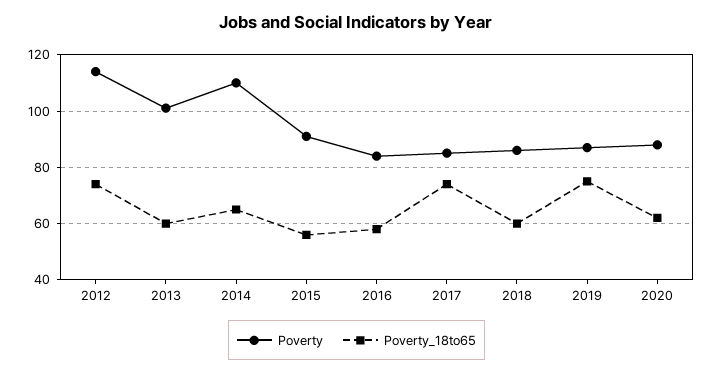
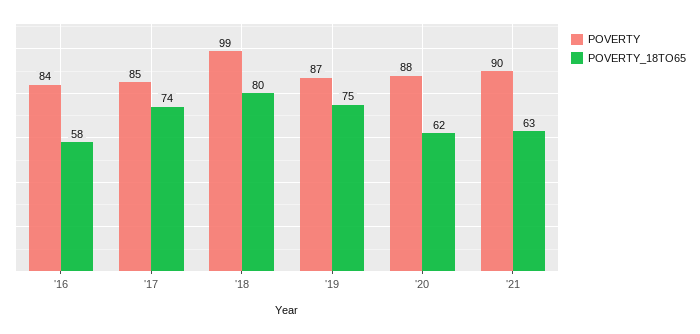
Poverty, 2012: 115 -> none
Poverty_18to65, 2012: 75 -> none
Poverty, 2013: 100 -> none
Poverty_18to65, 2013: 60 -> none
Poverty, 2014: 110 -> none
Poverty_18to65, 2014: 65 -> none
Poverty, 2015: 90 -> none
Poverty_18to65, 2015: 55 -> none
Poverty, 2018: 85 -> 99
Poverty_18to65, 2018: 60 -> 80
Poverty, '21: none -> 90
Poverty_18to65, '21: none -> 63

